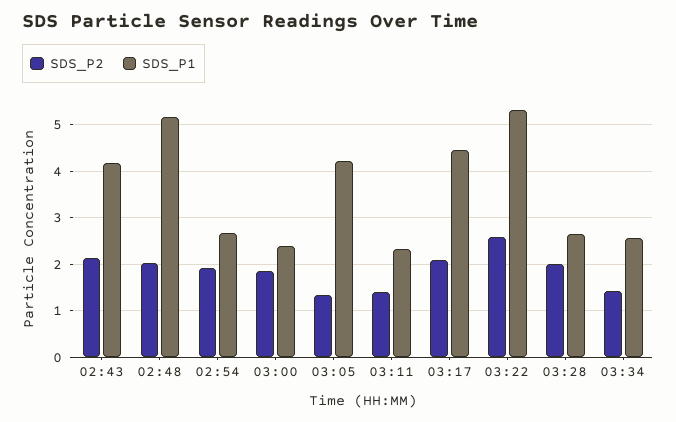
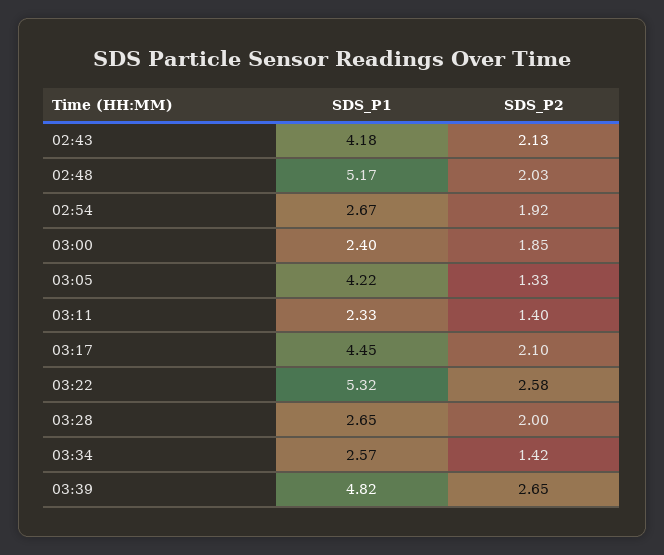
SDS_P1, 03:39: none -> 4.82
SDS_P2, 03:39: none -> 2.65

